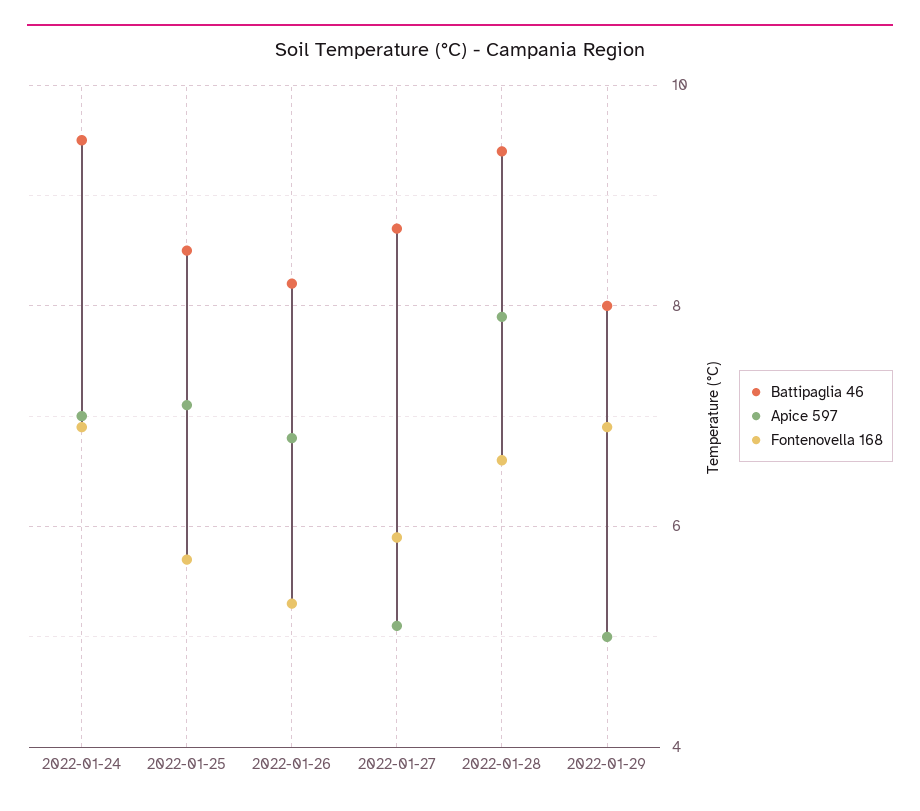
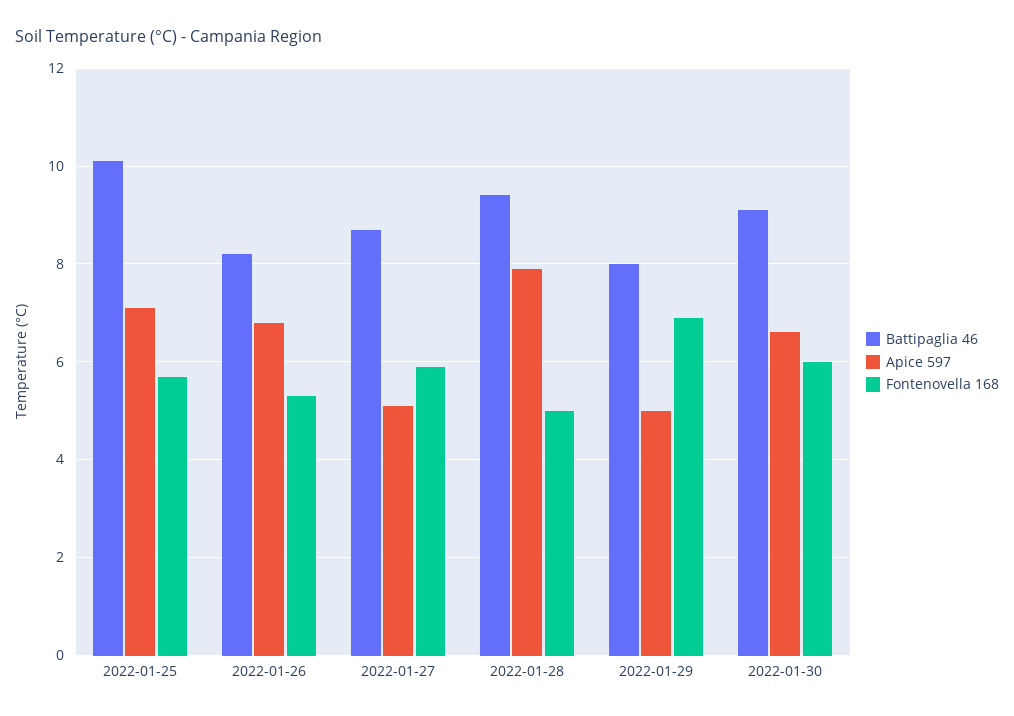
Battipaglia 46, 2022-01-24: 9.5 -> none
Apice 597, 2022-01-24: 7 -> none
Fontenovella 168, 2022-01-24: 7 -> none
Battipaglia 46, 2022-01-25: 8.5 -> 10
Fontenovella 168, 2022-01-28: 6.5 -> 5
Battipaglia 46, 2022-01-30: none -> 9
Apice 597, 2022-01-30: none -> 6.5
Fontenovella 168, 2022-01-30: none -> 6

